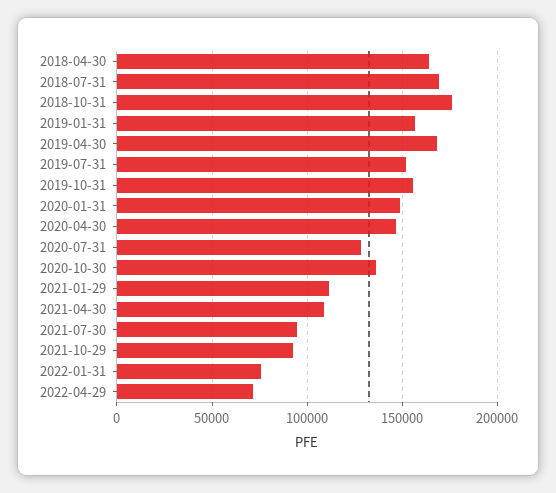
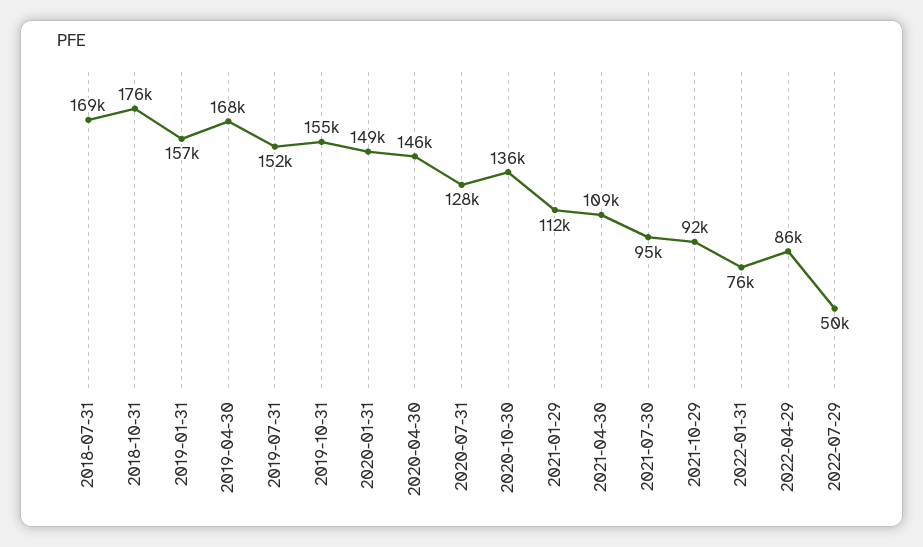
2018-04-30: 165000 -> none
2022-04-29: 70000 -> 86000
2022-07-29: none -> 50000

